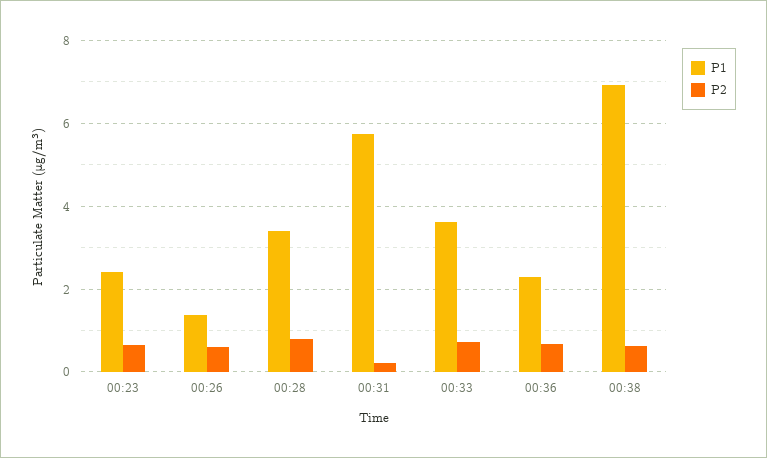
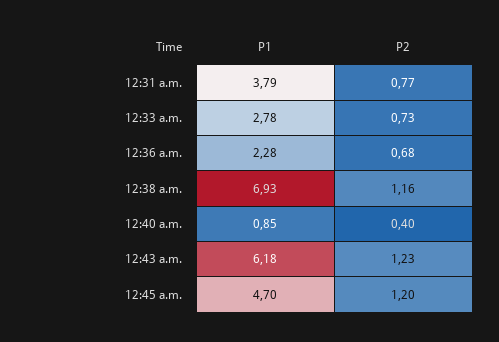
P1, 00:23: 2.4 -> none
P2, 00:23: 0.6 -> none
P1, 00:26: 1.4 -> none
P2, 00:26: 0.6 -> none
P1, 00:28: 3.4 -> none
P2, 00:28: 0.8 -> none
P1, 00:31: 5.8 -> 3.79
P2, 00:31: 0.2 -> 0.77
P1, 00:33: 3.6 -> 2.78
P2, 00:38: 0.6 -> 1.16
P1, 12:40 a.m.: none -> 0.85
P2, 12:40 a.m.: none -> 0.4
P1, 12:43 a.m.: none -> 6.18
P2, 12:43 a.m.: none -> 1.23
P1, 12:45 a.m.: none -> 4.7
P2, 12:45 a.m.: none -> 1.2

